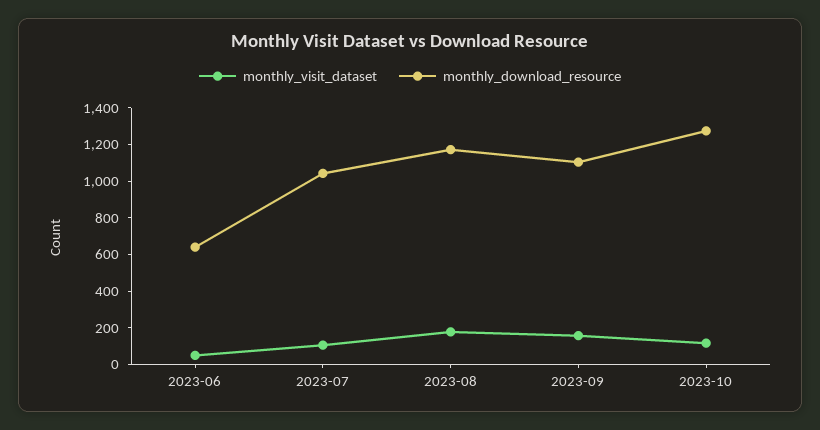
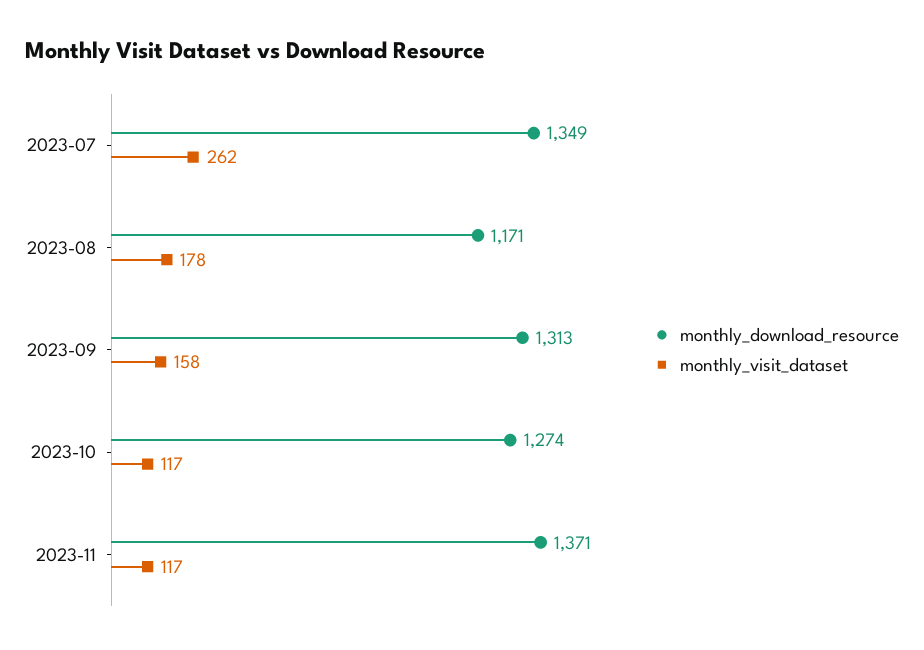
monthly_visit_dataset, 2023-06: 50 -> none
monthly_download_resource, 2023-06: 650 -> none
monthly_visit_dataset, 2023-07: 100 -> 262
monthly_download_resource, 2023-07: 1050 -> 1349
monthly_download_resource, 2023-09: 1100 -> 1313
monthly_download_resource, 2023-11: none -> 1371
monthly_visit_dataset, 2023-11: none -> 117

